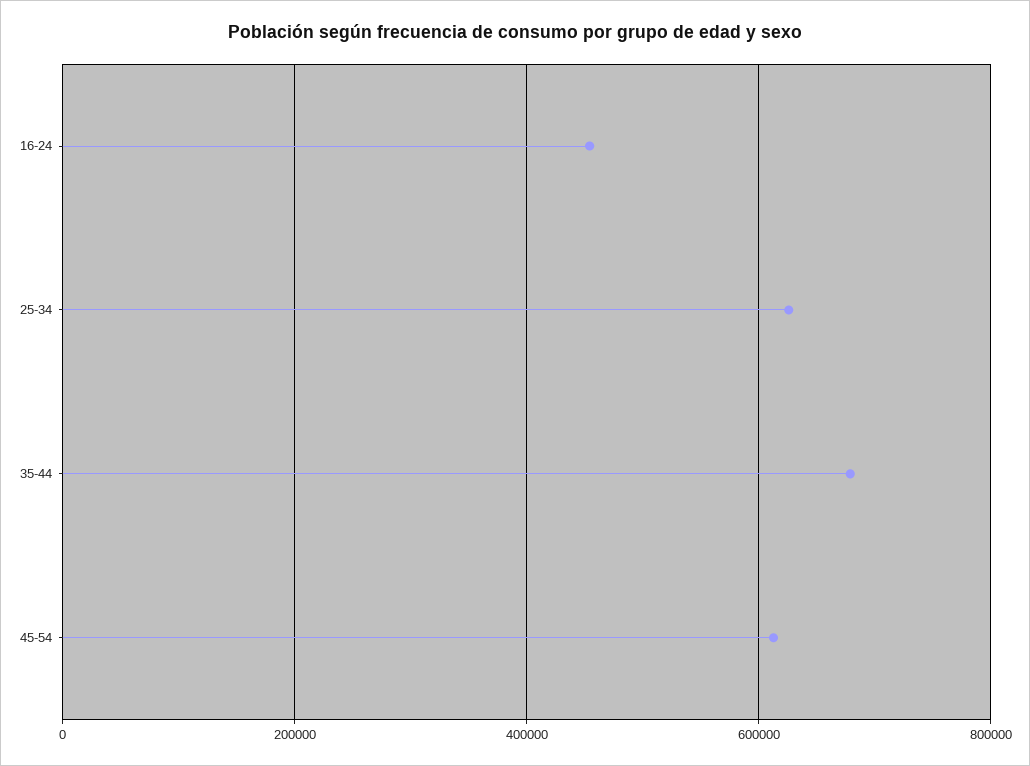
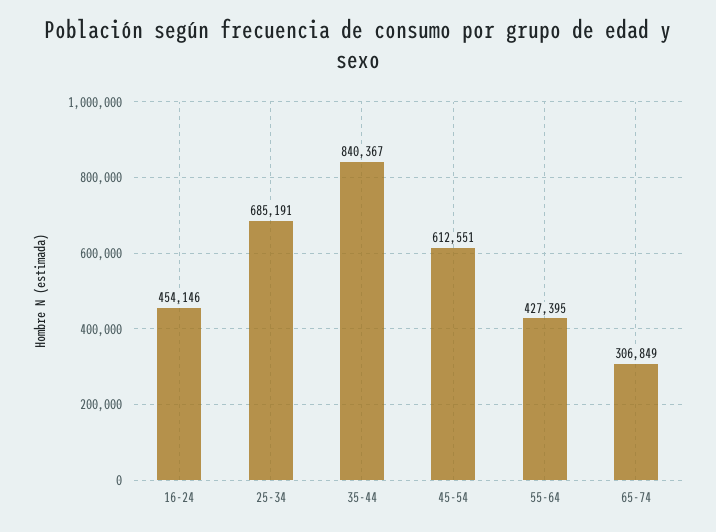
25-34: 620000 -> 685191
35-44: 680000 -> 840367
55-64: none -> 427395
65-74: none -> 306849

